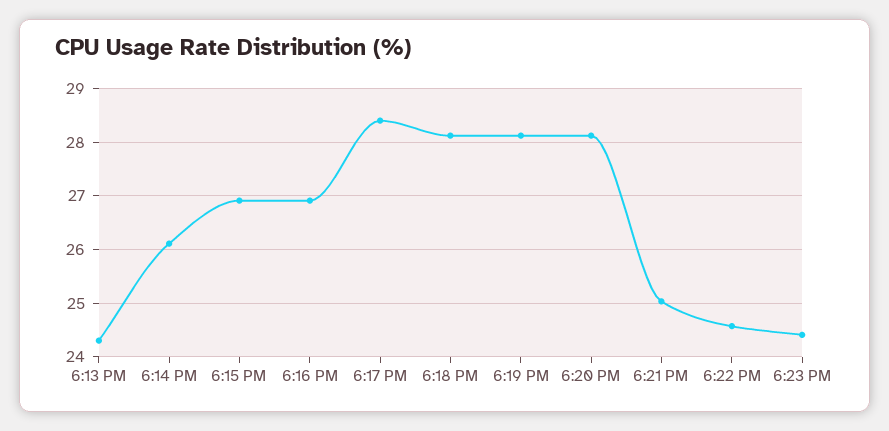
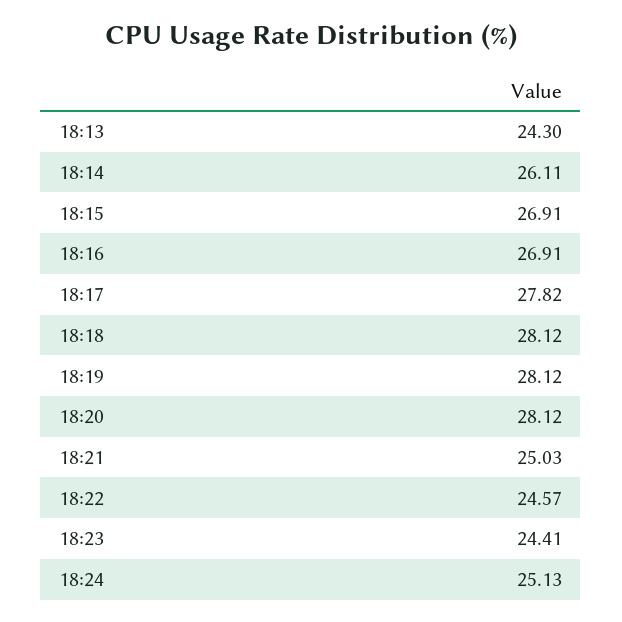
6:17 PM: 28.4 -> 27.82
18:24: none -> 25.13

